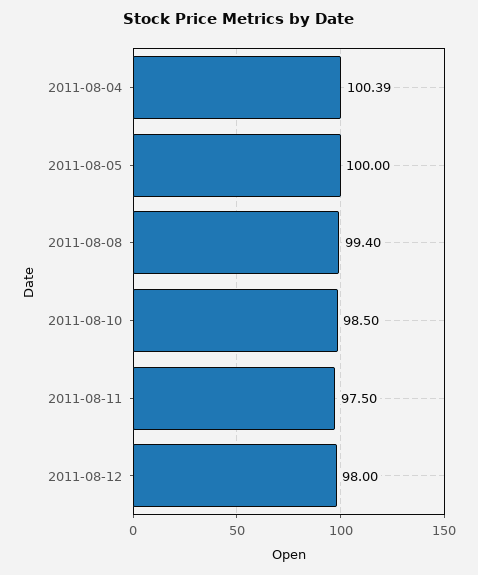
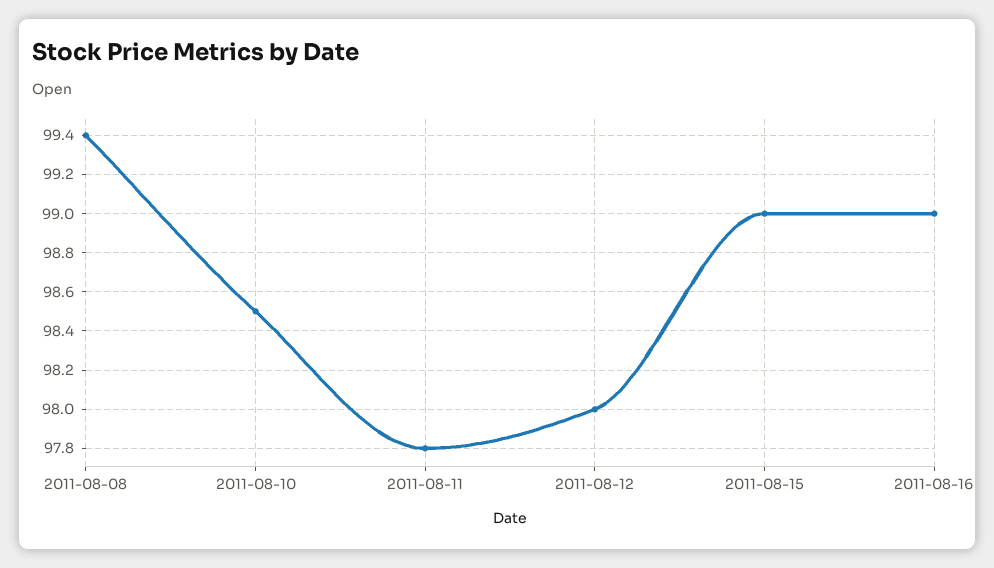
2011-08-04: 100.39 -> none
2011-08-05: 100 -> none
2011-08-11: 97.5 -> 97.8
2011-08-15: none -> 99
2011-08-16: none -> 99

